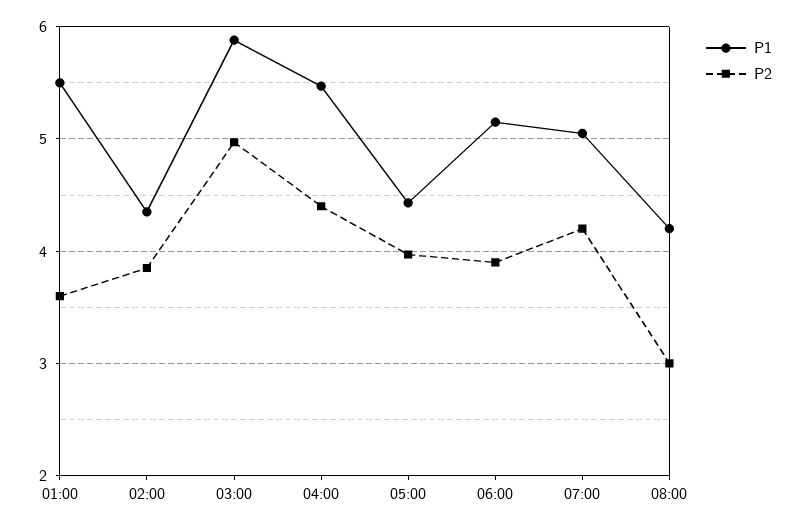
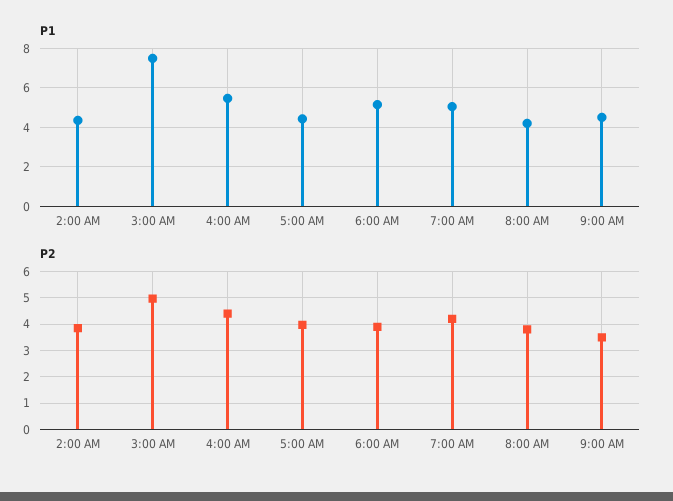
P1, 01:00: 5.5 -> none
P2, 01:00: 3.6 -> none
P1, 03:00: 5.9 -> 7.5
P2, 08:00: 3 -> 3.75
P1, 9:00 AM: none -> 4.5
P2, 9:00 AM: none -> 3.5

